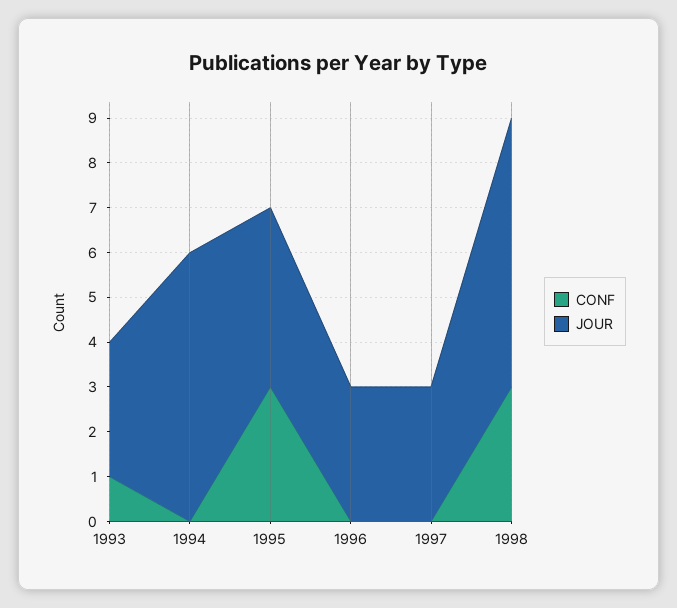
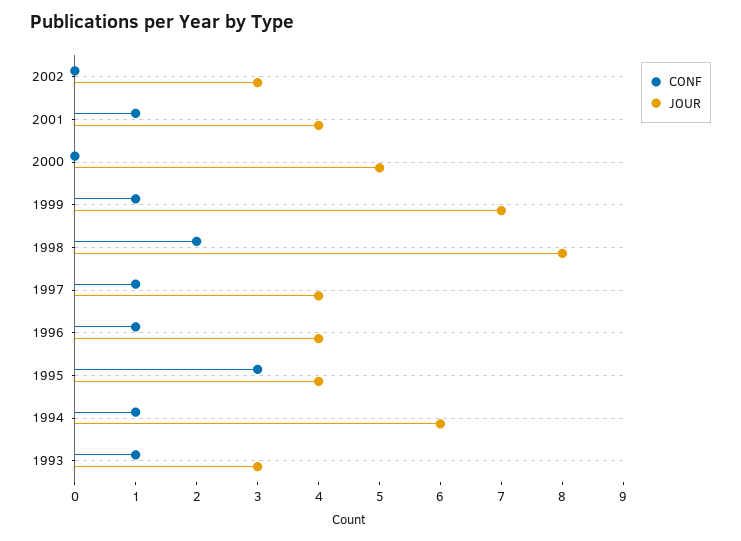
CONF, 1994: 0 -> 1
CONF, 1996: 0 -> 1
JOUR, 1996: 3 -> 4
CONF, 1997: 0 -> 1
JOUR, 1997: 3 -> 4
CONF, 1998: 3 -> 2
JOUR, 1998: 6 -> 8
CONF, 2002: none -> 0
JOUR, 2002: none -> 3
CONF, 2001: none -> 1
JOUR, 2001: none -> 4
CONF, 2000: none -> 0
JOUR, 2000: none -> 5
CONF, 1999: none -> 1
JOUR, 1999: none -> 7

